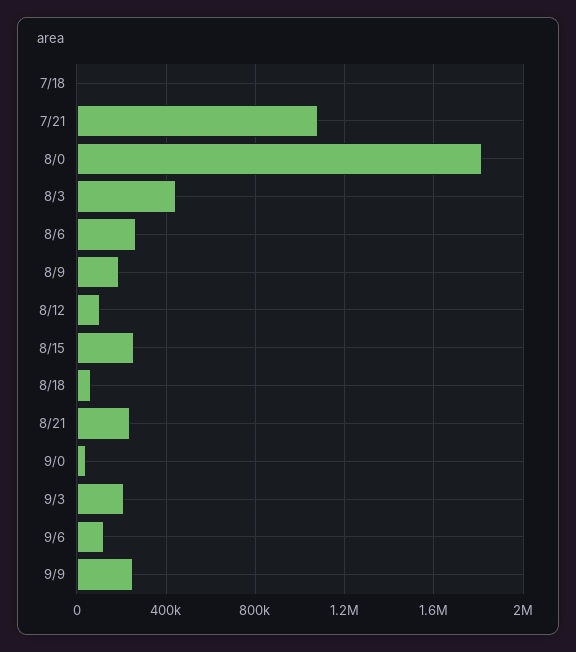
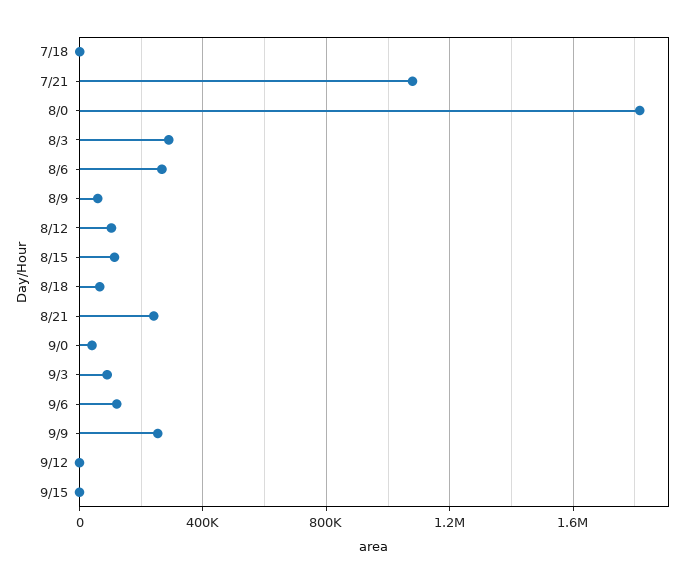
8/3: 450000 -> 300000
8/9: 200000 -> 50000
8/15: 250000 -> 100000
9/3: 200000 -> 100000
9/12: none -> 0
9/15: none -> 0

